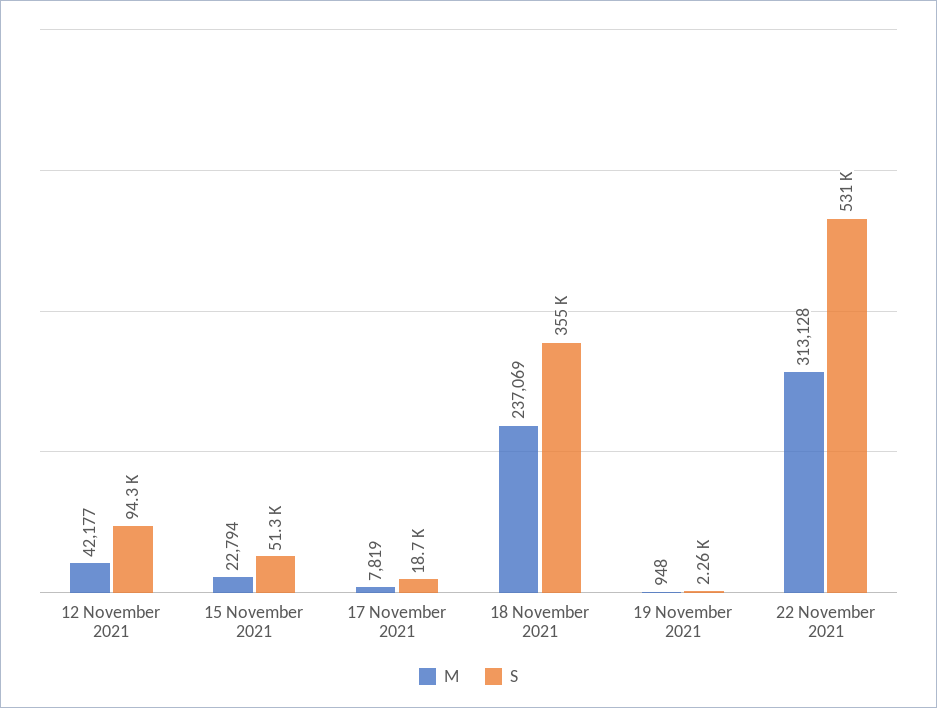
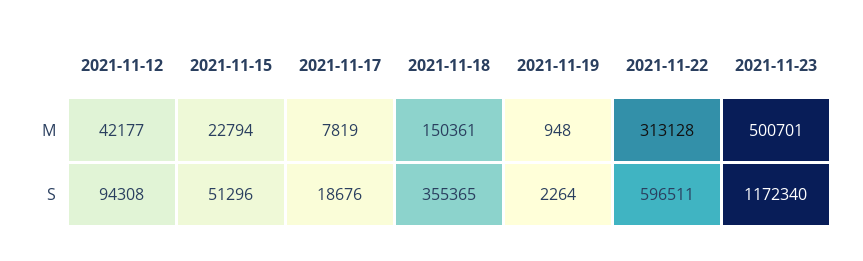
M, 18 November 2021: 237069 -> 150361
S, 22 November 2021: 531000 -> 596511
M, 2021-11-23: none -> 500701
S, 2021-11-23: none -> 1172340

